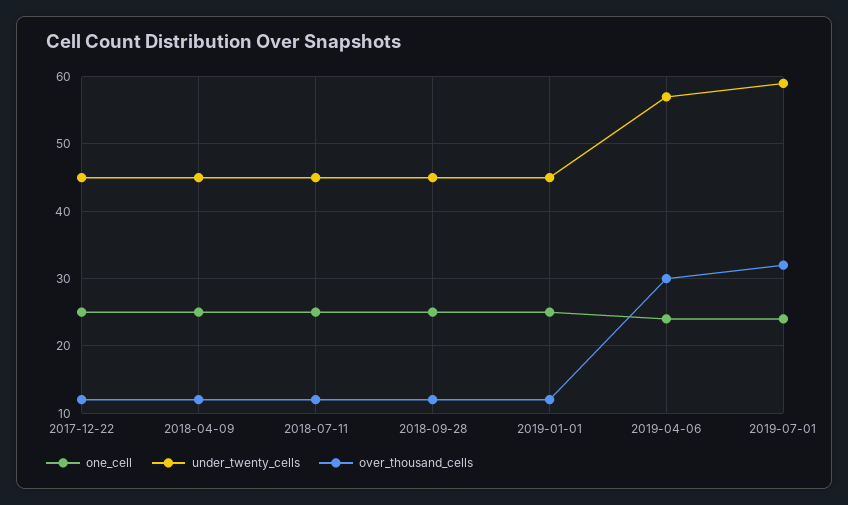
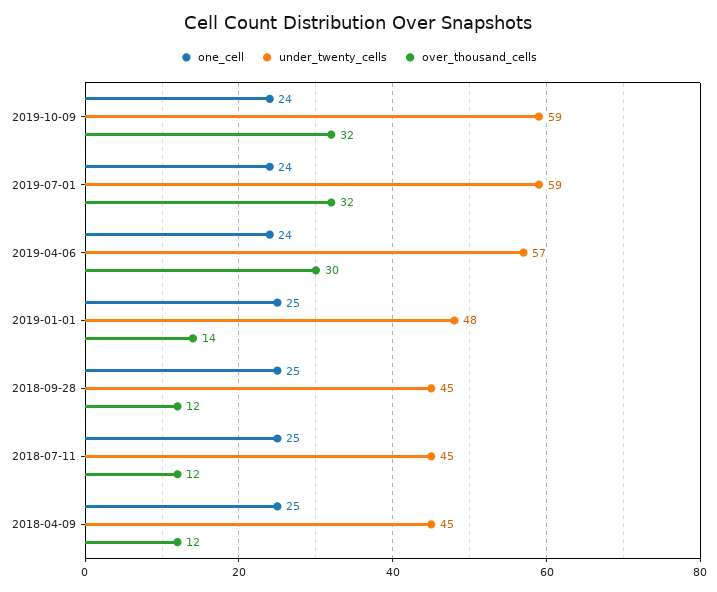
one_cell, 2017-12-22: 25 -> none
under_twenty_cells, 2017-12-22: 45 -> none
over_thousand_cells, 2017-12-22: 12 -> none
under_twenty_cells, 2019-01-01: 45 -> 48
over_thousand_cells, 2019-01-01: 12 -> 14
one_cell, 2019-10-09: none -> 24
under_twenty_cells, 2019-10-09: none -> 59
over_thousand_cells, 2019-10-09: none -> 32

